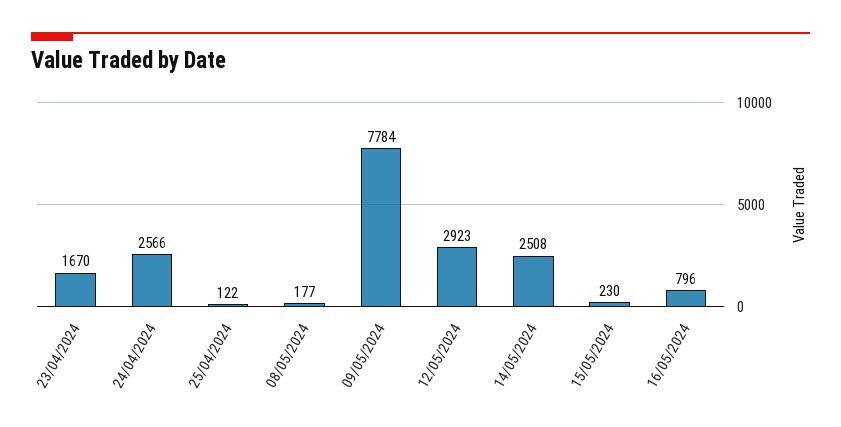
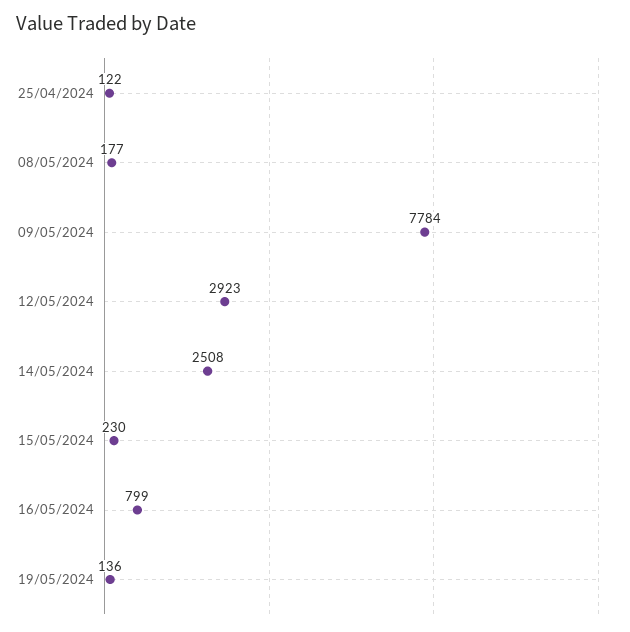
23/04/2024: 1670 -> none
24/04/2024: 2566 -> none
16/05/2024: 796 -> 799
19/05/2024: none -> 136

